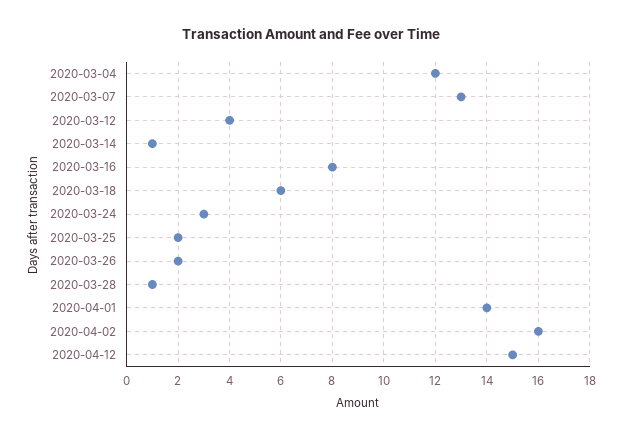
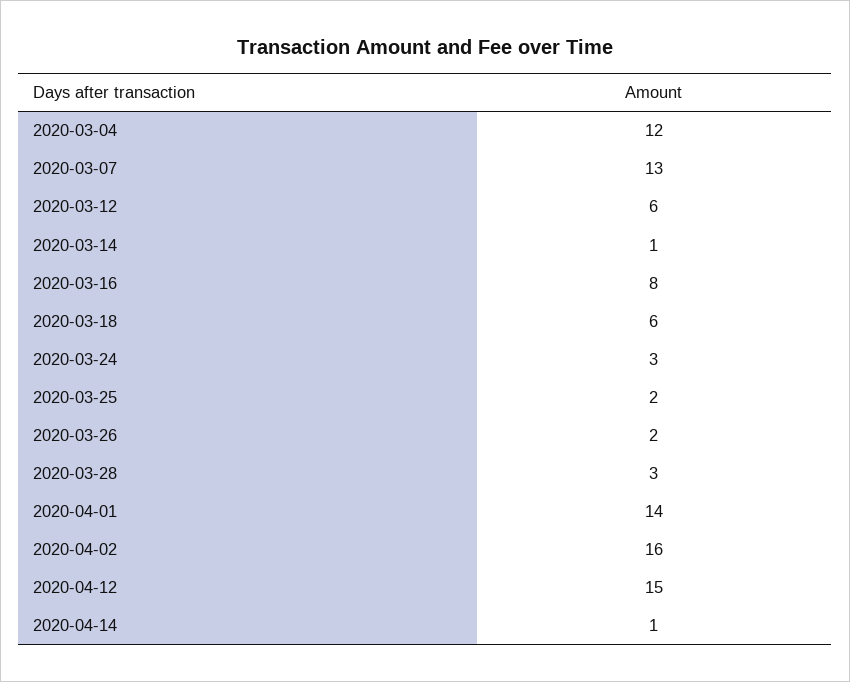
2020-03-12: 4 -> 6
2020-03-28: 1 -> 3
2020-04-14: none -> 1

